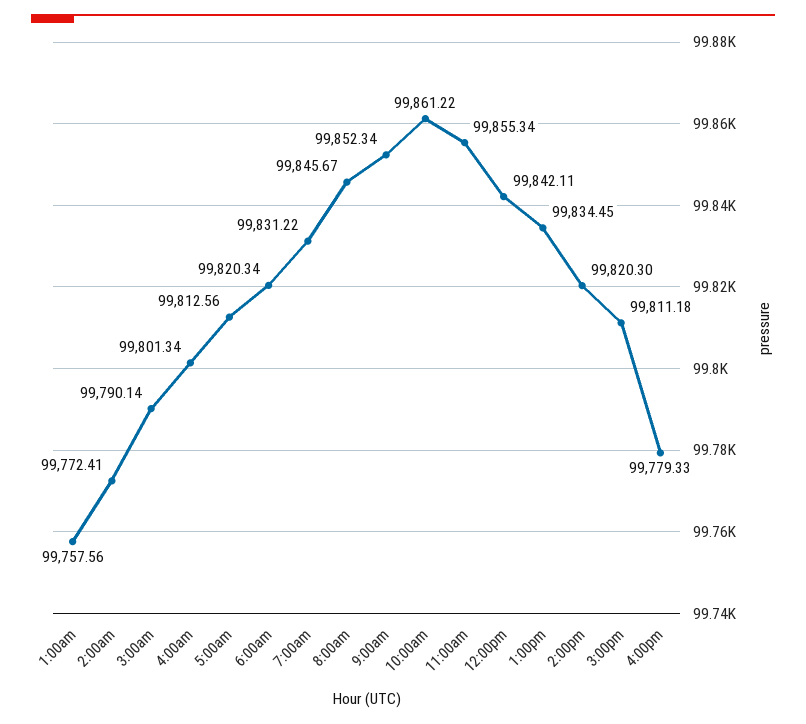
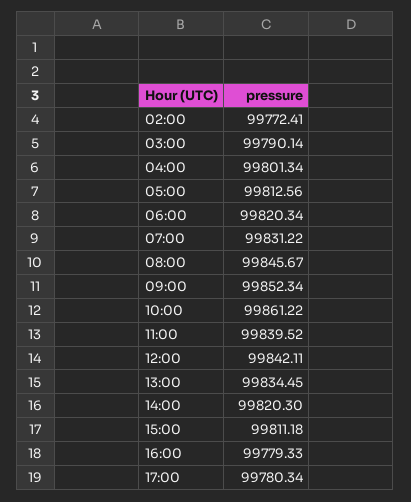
1:00am: 99757.56 -> none
11:00am: 99855.34 -> 99839.52
17:00: none -> 99780.34

